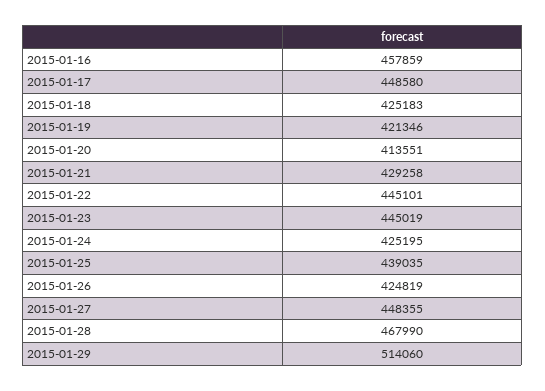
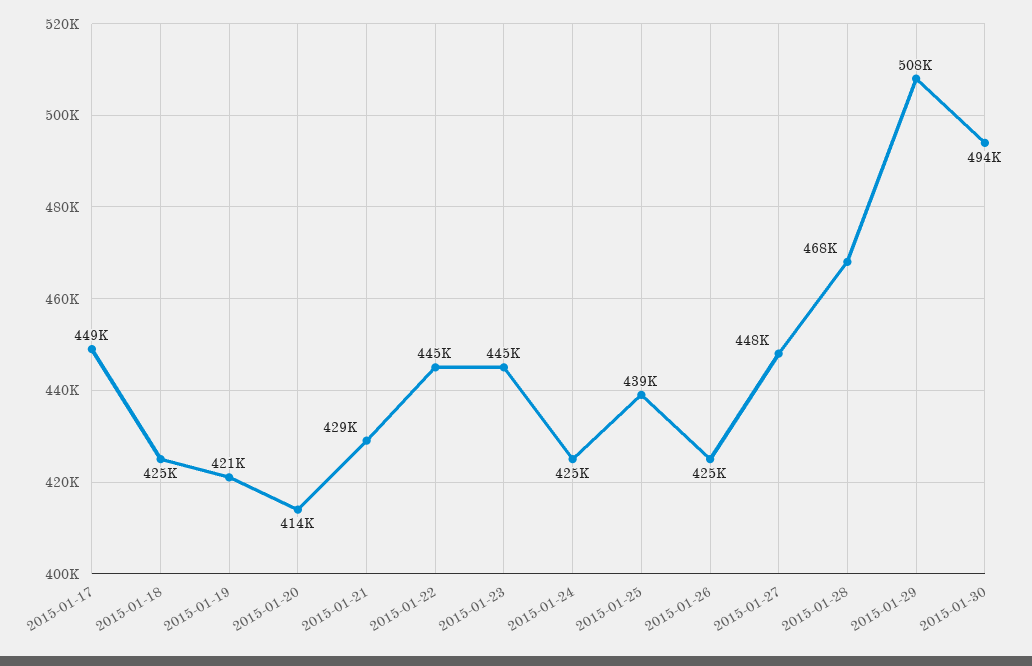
2015-01-16: 457859 -> none
2015-01-29: 514060 -> 508000
2015-01-30: none -> 494000

